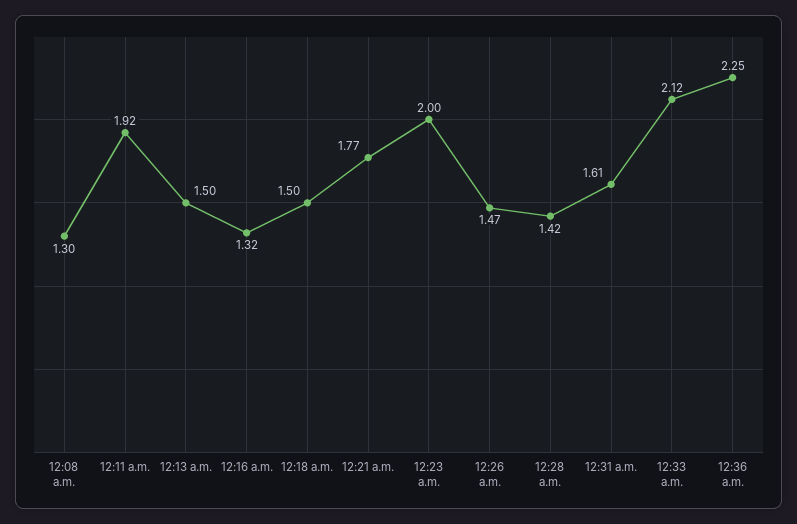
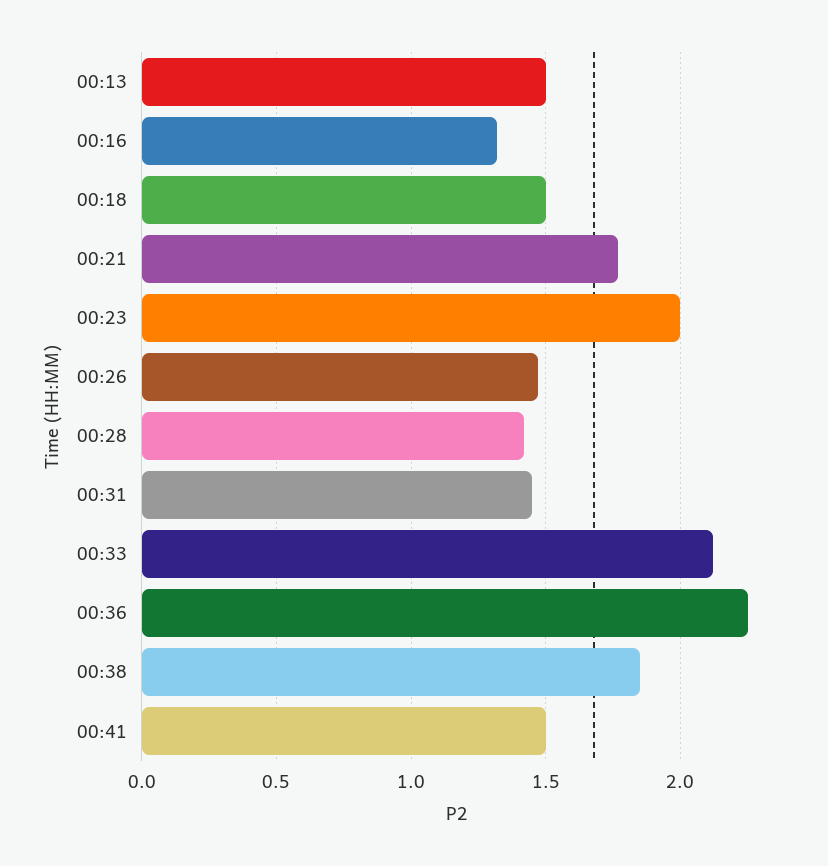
12:08 a.m.: 1.3 -> none
12:11 a.m.: 1.92 -> none
12:31 a.m.: 1.61 -> 1.45
00:38: none -> 1.85
00:41: none -> 1.5

